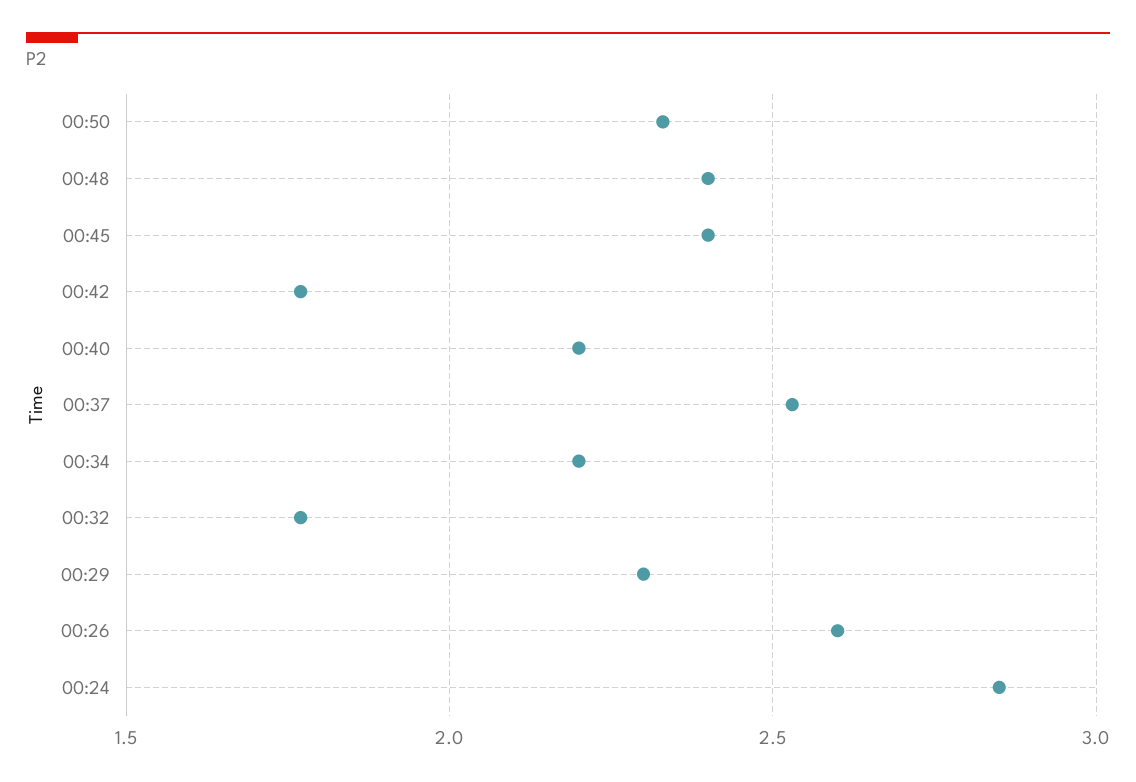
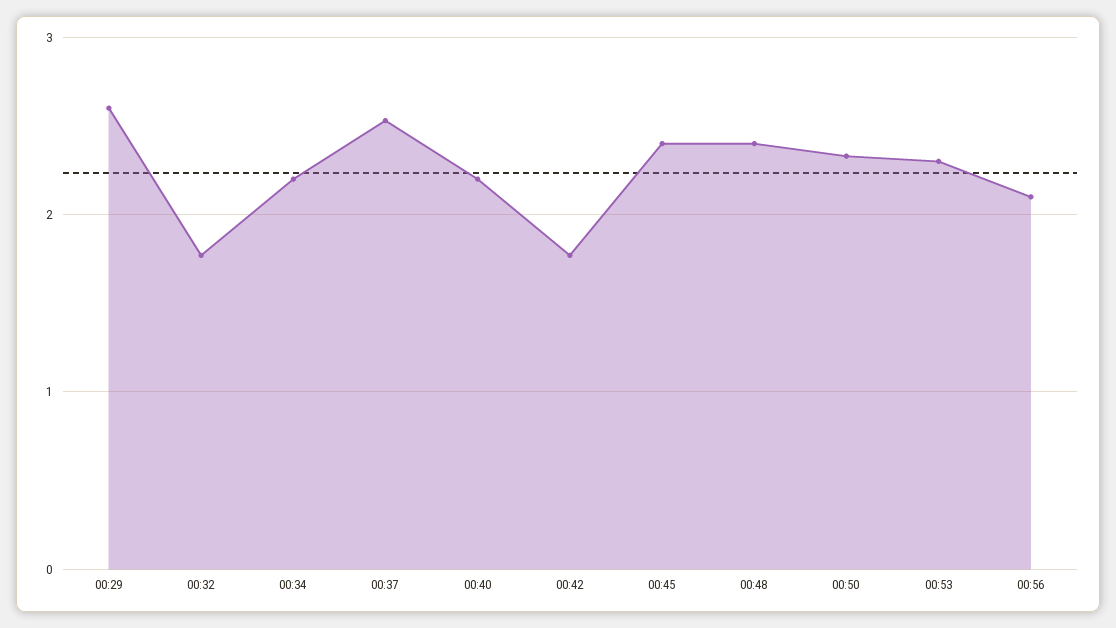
00:29: 2.3 -> 2.6
00:26: 2.6 -> none
00:24: 2.85 -> none
00:53: none -> 2.3
00:56: none -> 2.1

